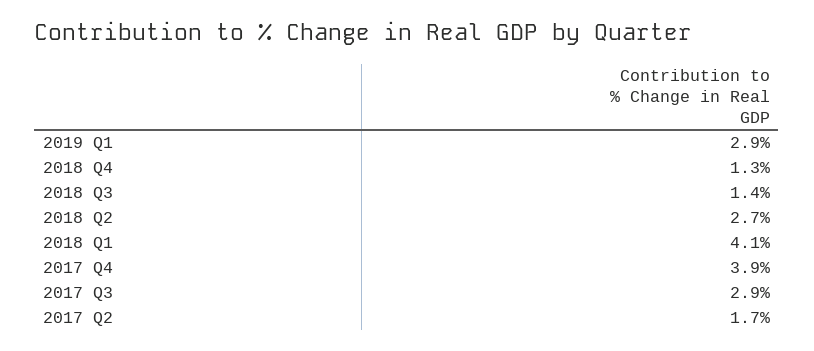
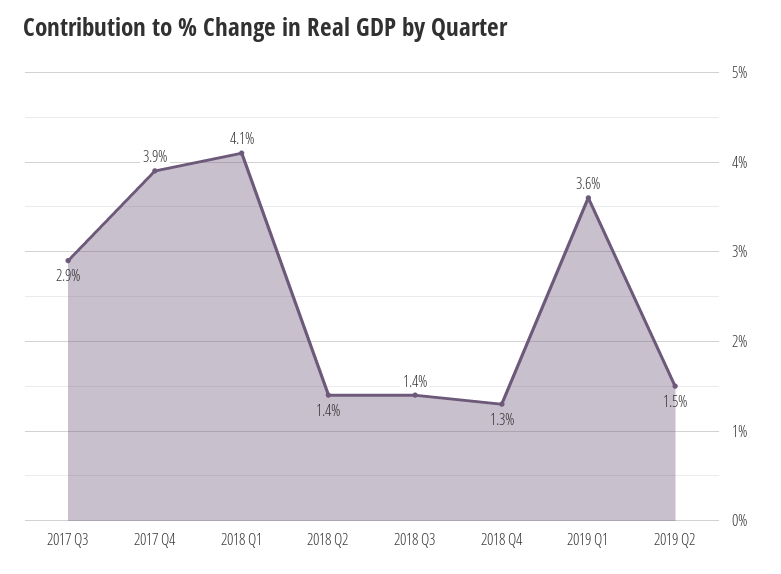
2019 Q1: 2.9 -> 3.6
2018 Q2: 2.7 -> 1.4
2017 Q2: 1.7 -> none
2019 Q2: none -> 1.5

